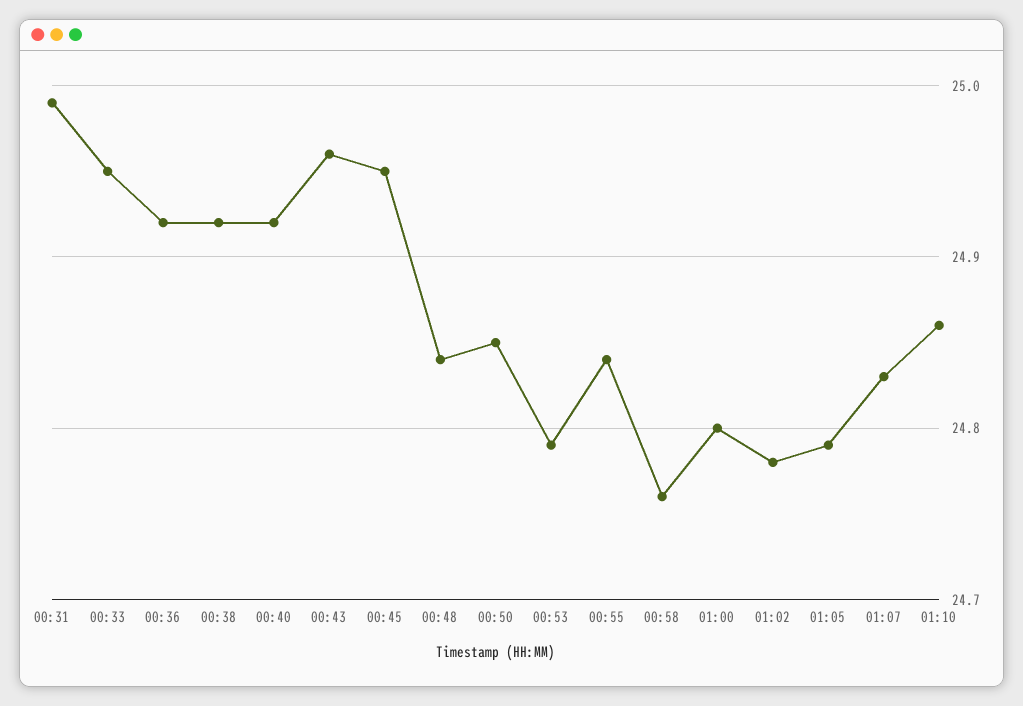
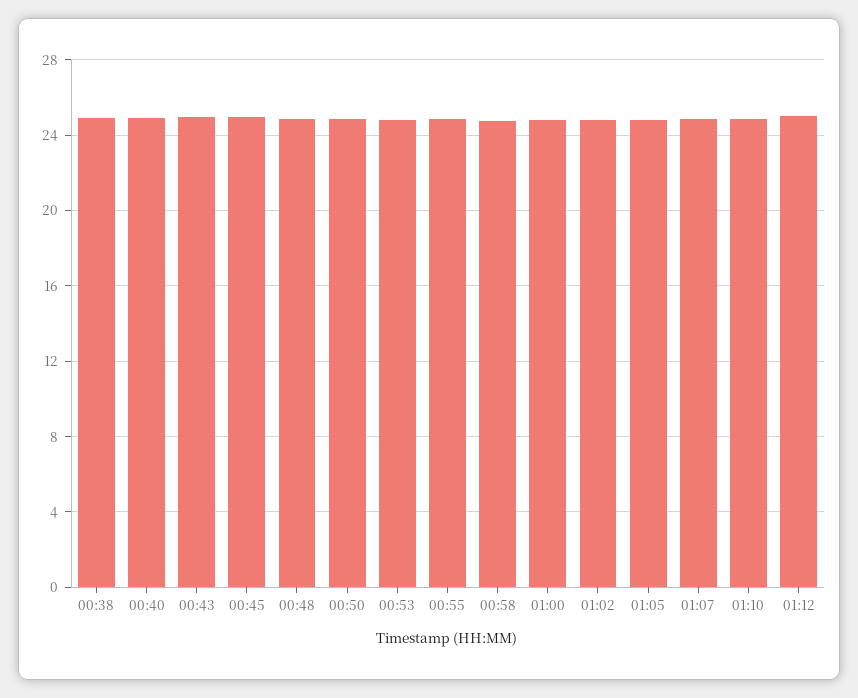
00:31: 24.99 -> none
00:33: 24.95 -> none
00:36: 24.92 -> none
01:12: none -> 25

